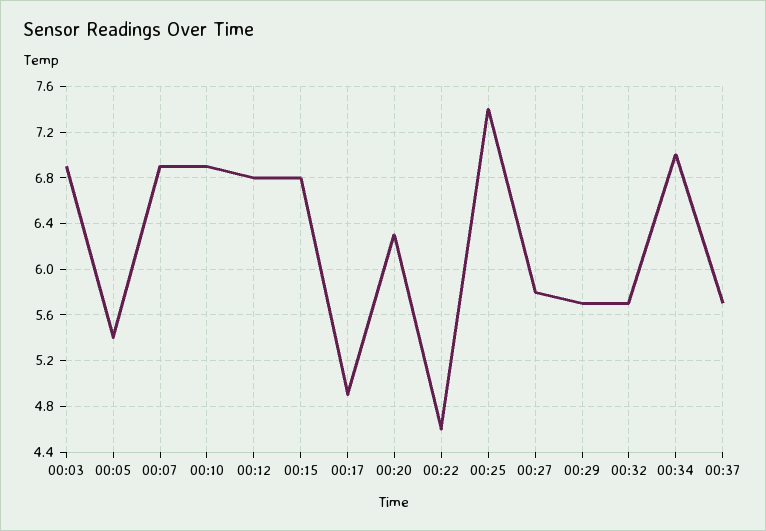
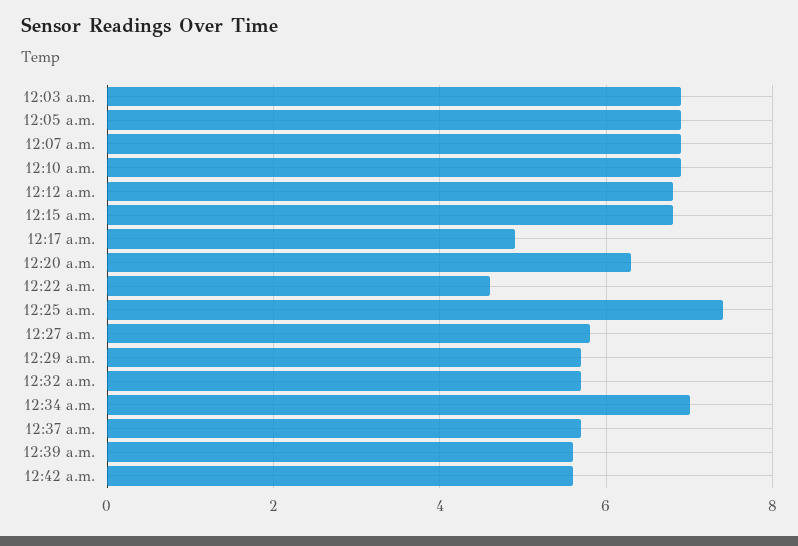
00:05: 5.4 -> 7
12:39 a.m.: none -> 5.5
12:42 a.m.: none -> 5.5

